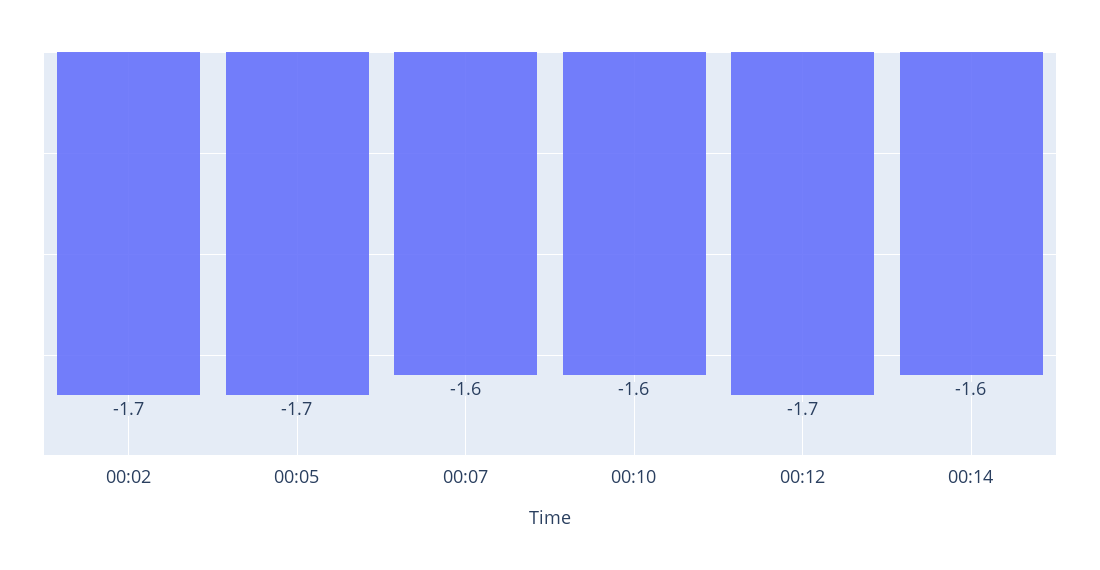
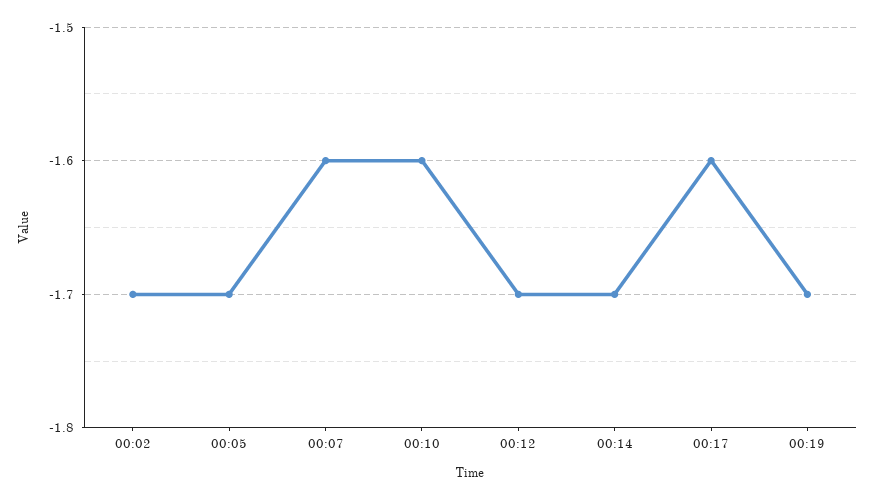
00:14: -1.6 -> -1.7
00:17: none -> -1.6
00:19: none -> -1.7

